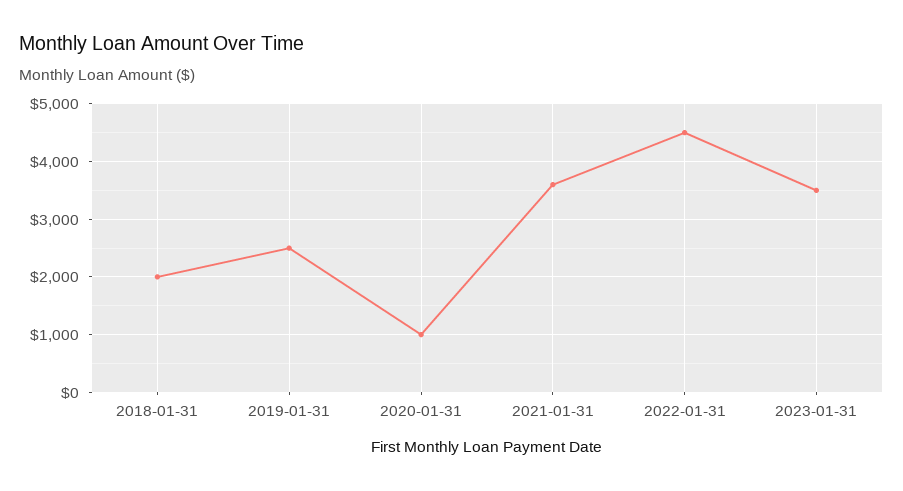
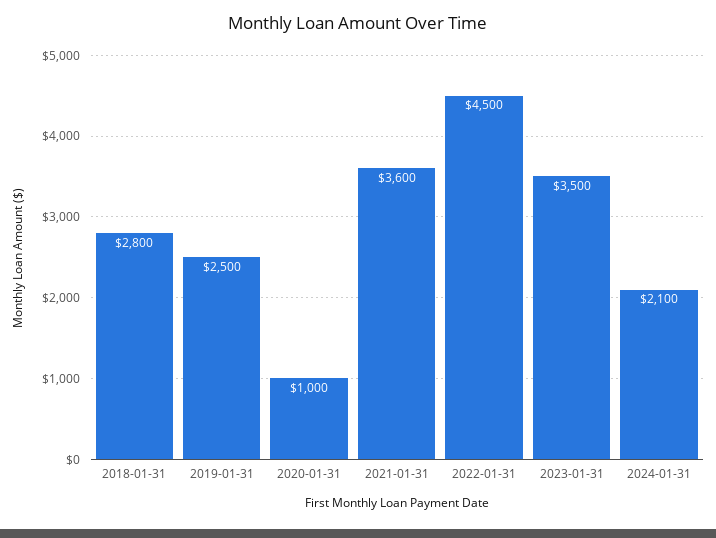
2018-01-31: 2000 -> 2800
2024-01-31: none -> 2100

